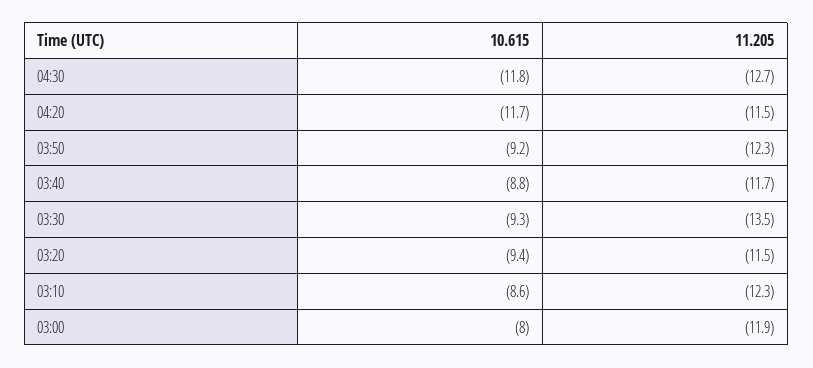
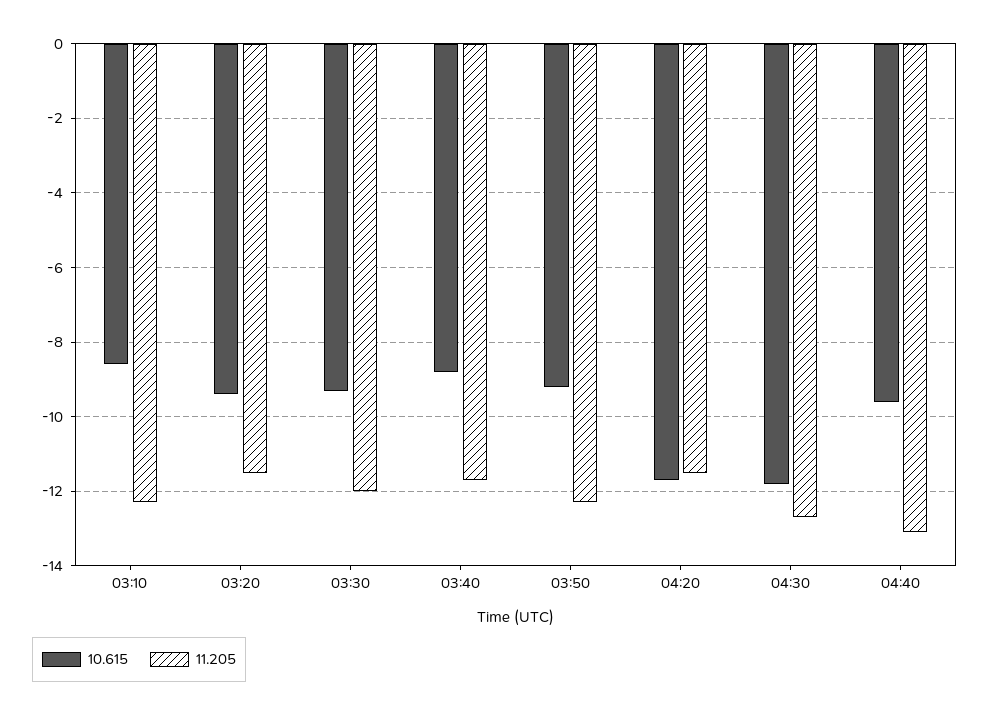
11.205, 03:30: -13.5 -> -12
10.615, 03:00: -8 -> none
11.205, 03:00: -11.9 -> none
10.615, 04:40: none -> -9.5
11.205, 04:40: none -> -13

